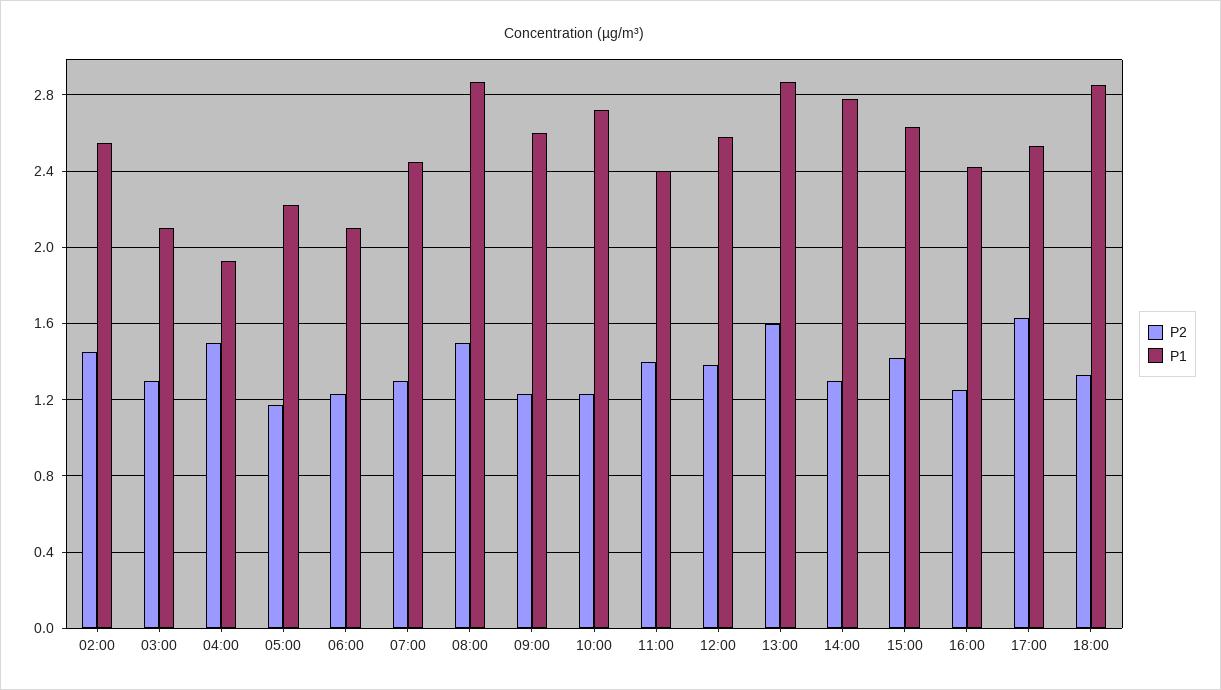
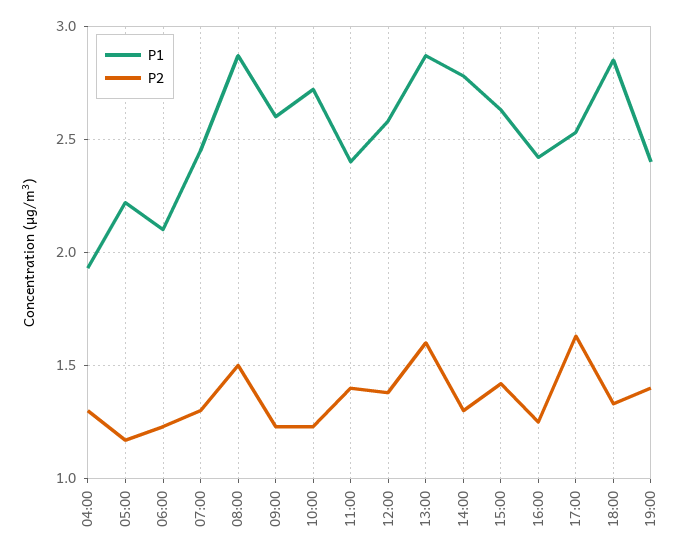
P2, 02:00: 1.45 -> none
P1, 02:00: 2.55 -> none
P2, 03:00: 1.3 -> none
P1, 03:00: 2.1 -> none
P2, 04:00: 1.5 -> 1.3
P1, 19:00: none -> 2.4
P2, 19:00: none -> 1.4

